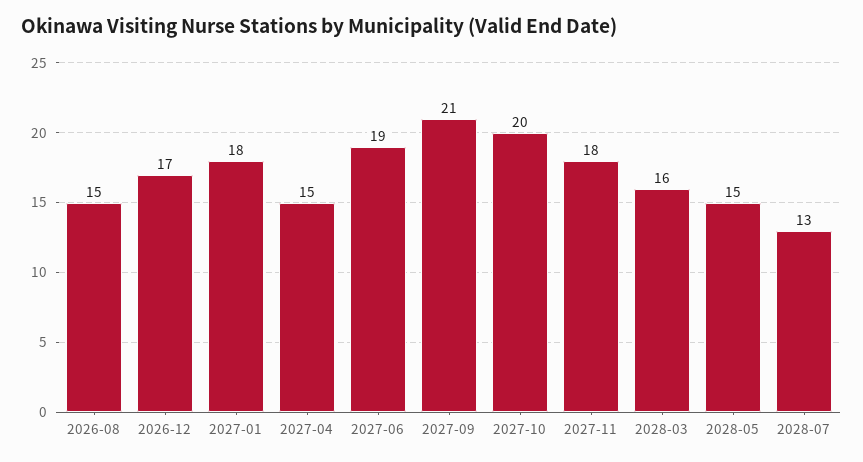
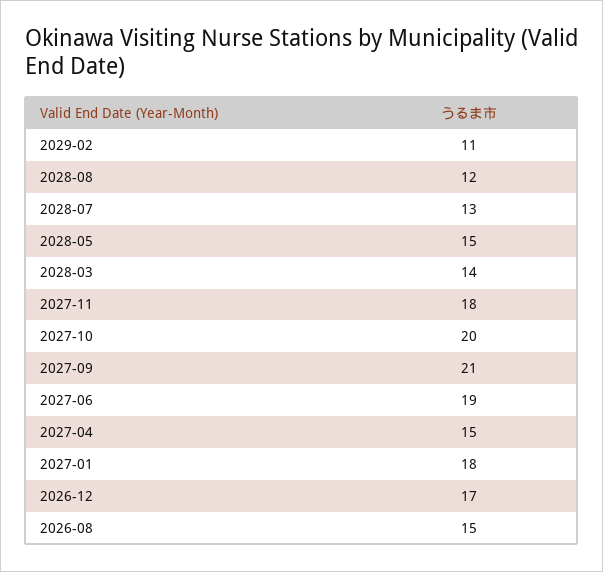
2028-03: 16 -> 14
2029-02: none -> 11
2028-08: none -> 12

